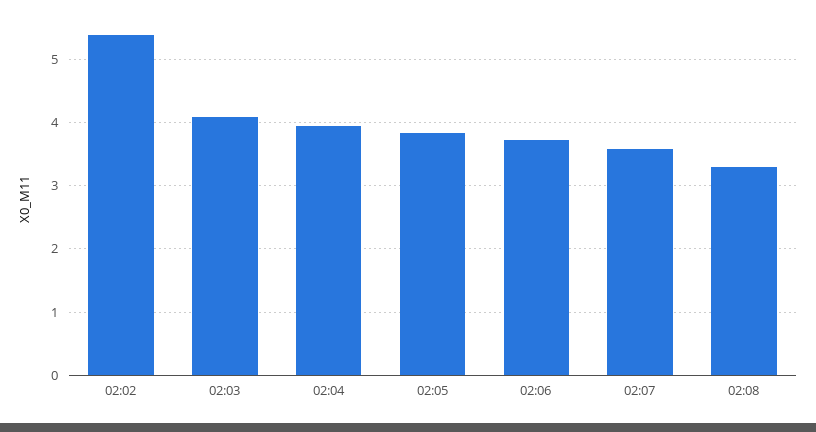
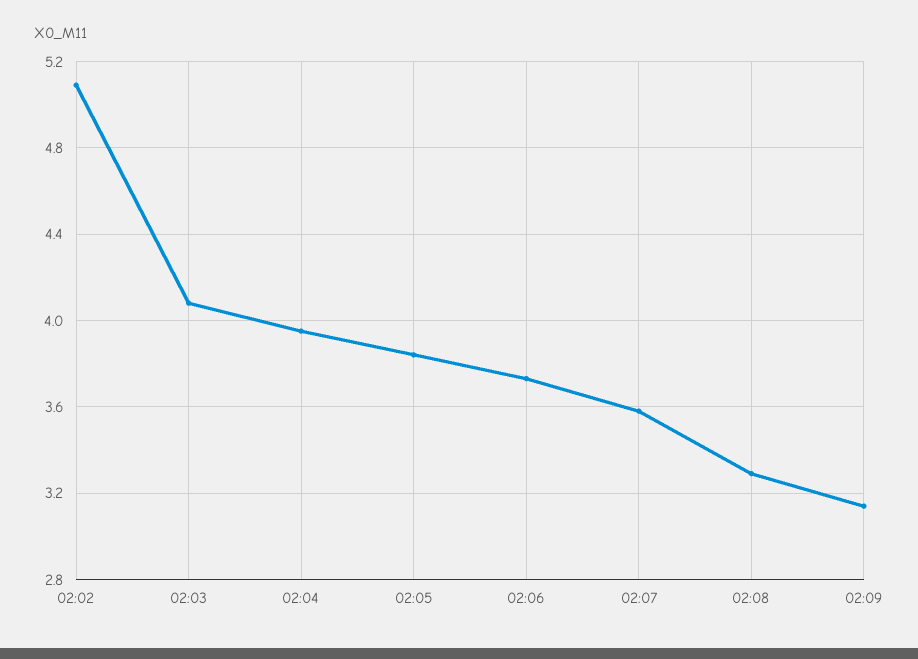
02:02: 5.4 -> 5.1
02:09: none -> 3.15

